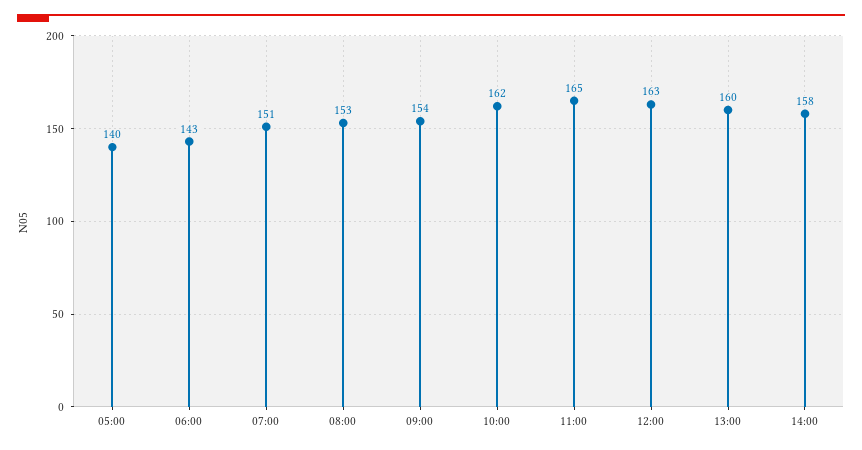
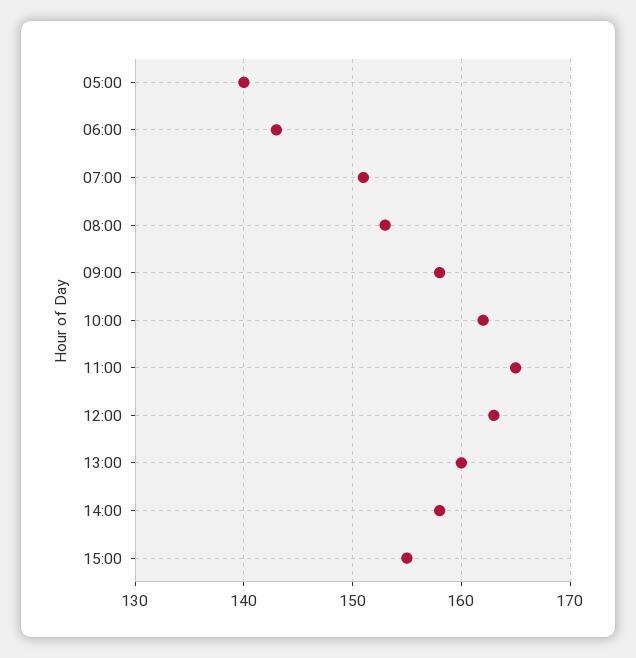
09:00: 154 -> 158
15:00: none -> 155

